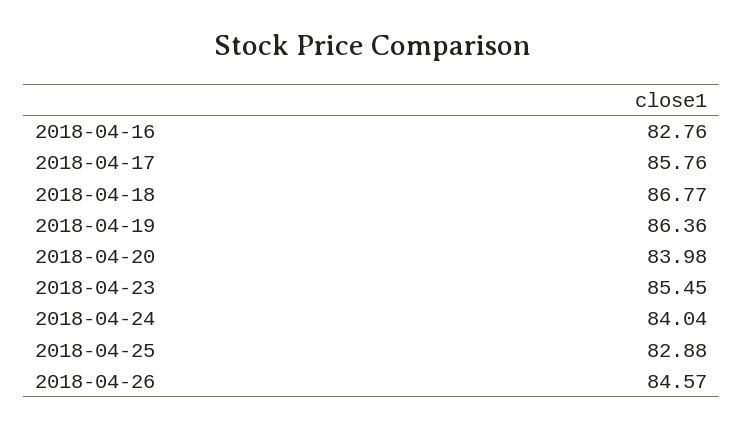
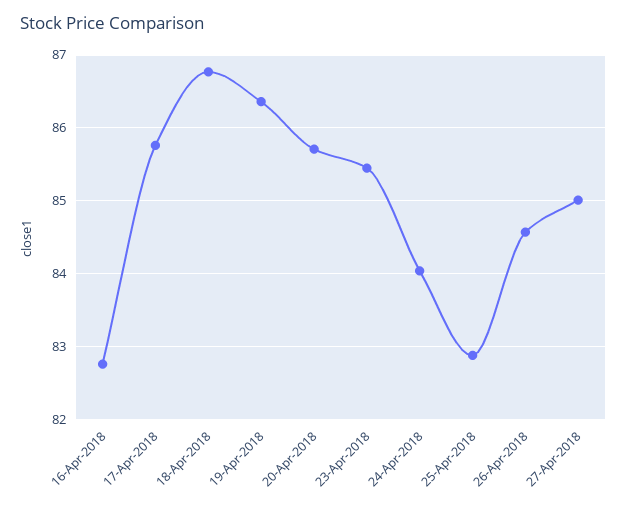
2018-04-20: 83.98 -> 85.7
27-Apr-2018: none -> 85

